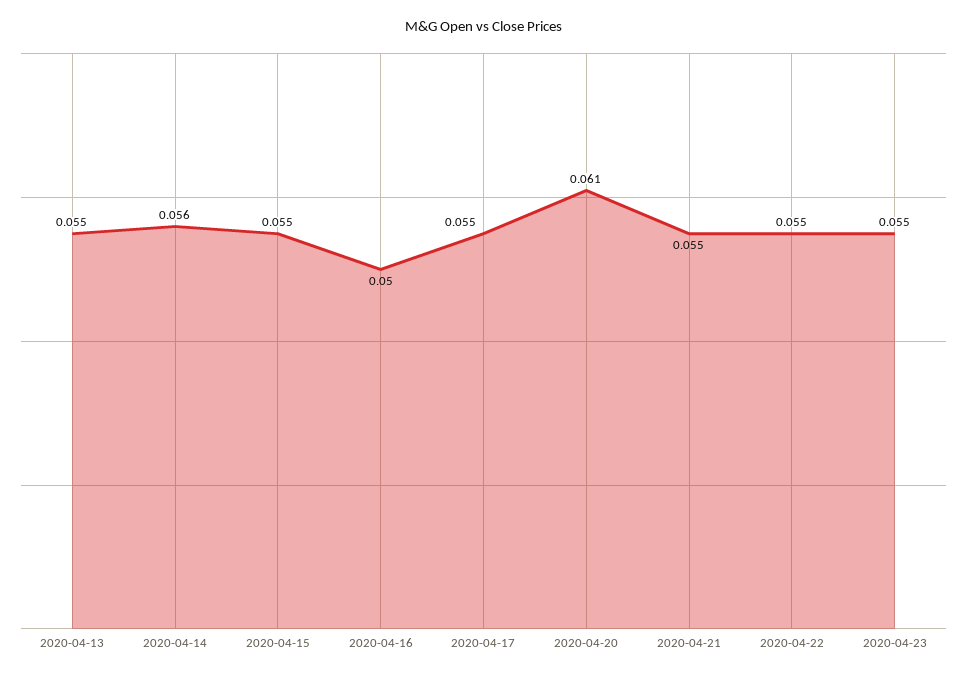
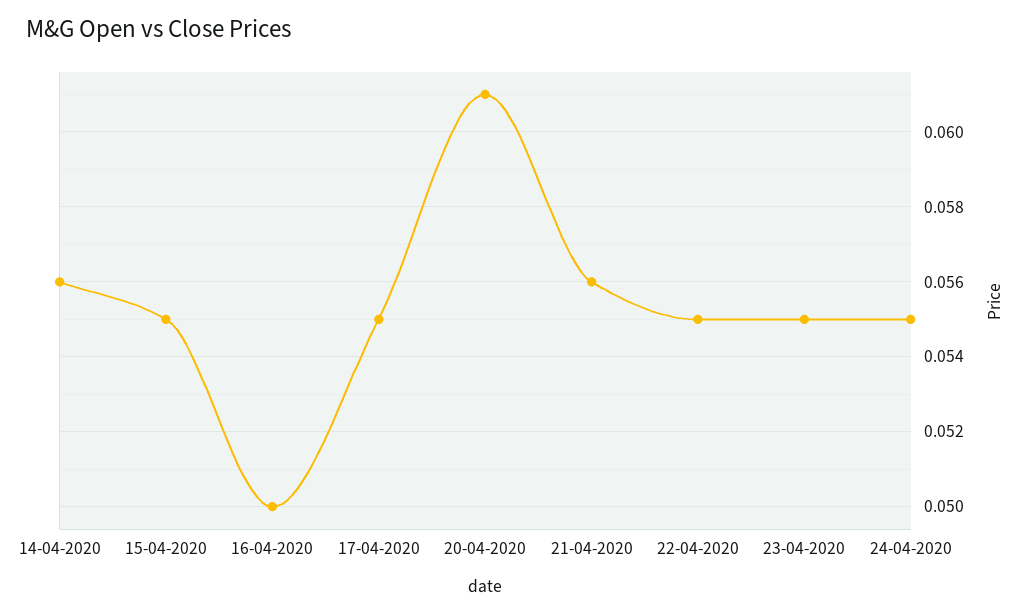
2020-04-13: 0.055 -> none
2020-04-21: 0.055 -> 0.056
24-04-2020: none -> 0.055

